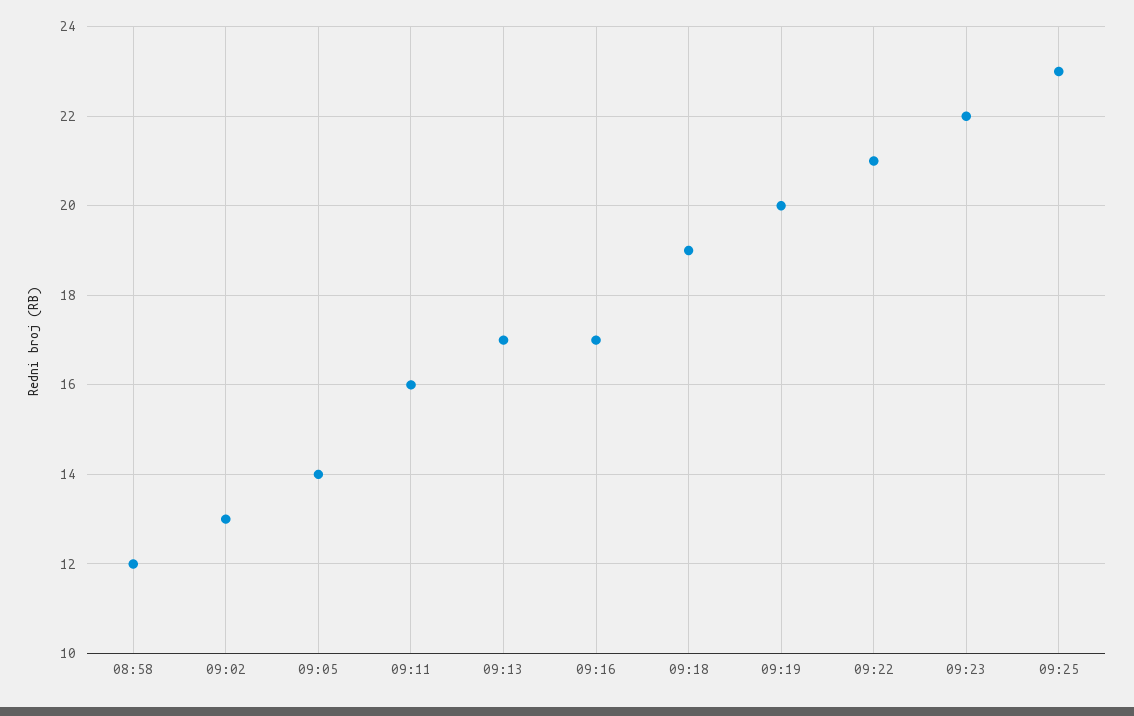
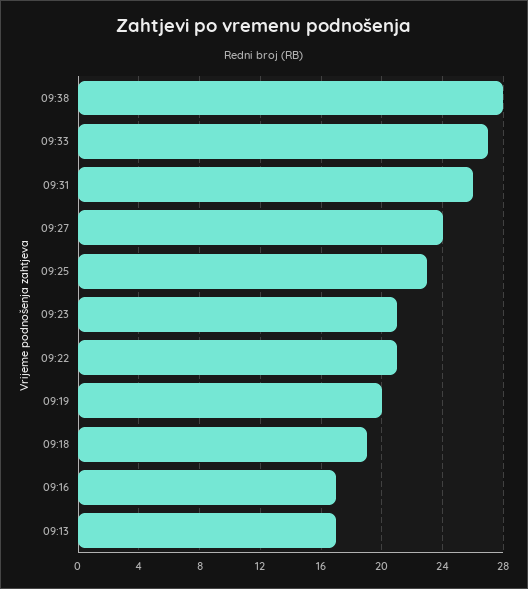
08:58: 12 -> none
09:02: 13 -> none
09:05: 14 -> none
09:11: 16 -> none
09:23: 22 -> 21
09:38: none -> 28
09:33: none -> 27
09:31: none -> 26
09:27: none -> 24

